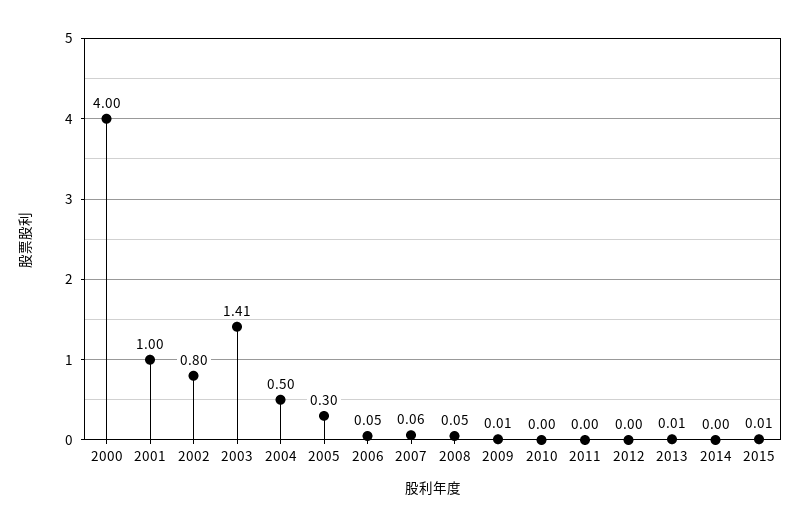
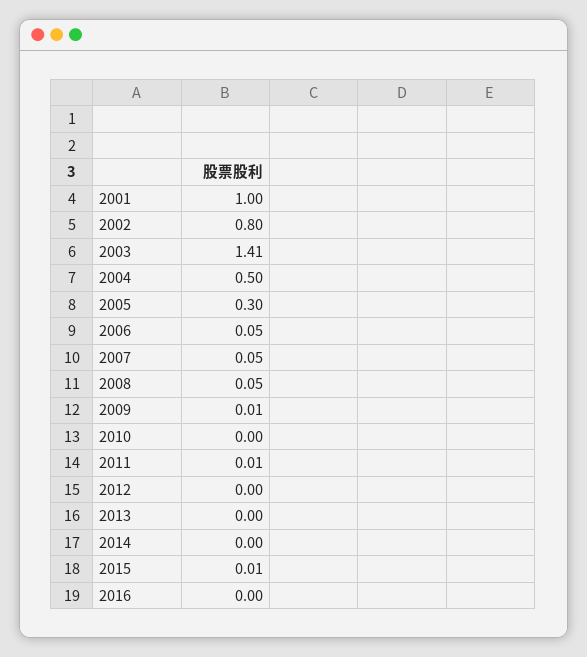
2000: 4 -> none
2007: 0.06 -> 0.05
2011: 0 -> 0.01
2013: 0.01 -> 0
2016: none -> 0

